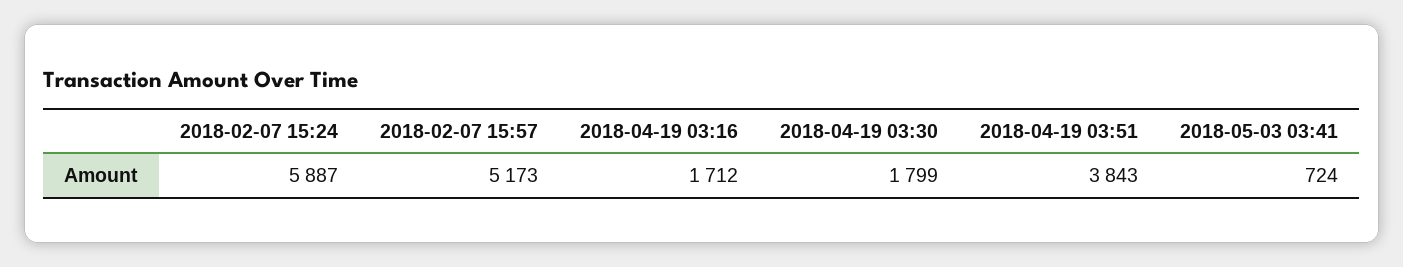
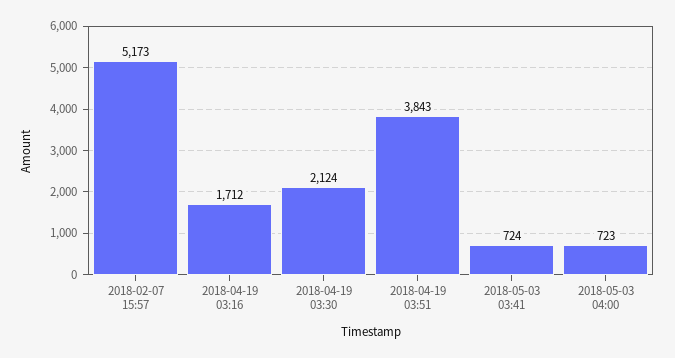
2018-02-07 15:24: 5887 -> none
2018-04-19 03:30: 1799 -> 2124
2018-05-03 04:00: none -> 723

